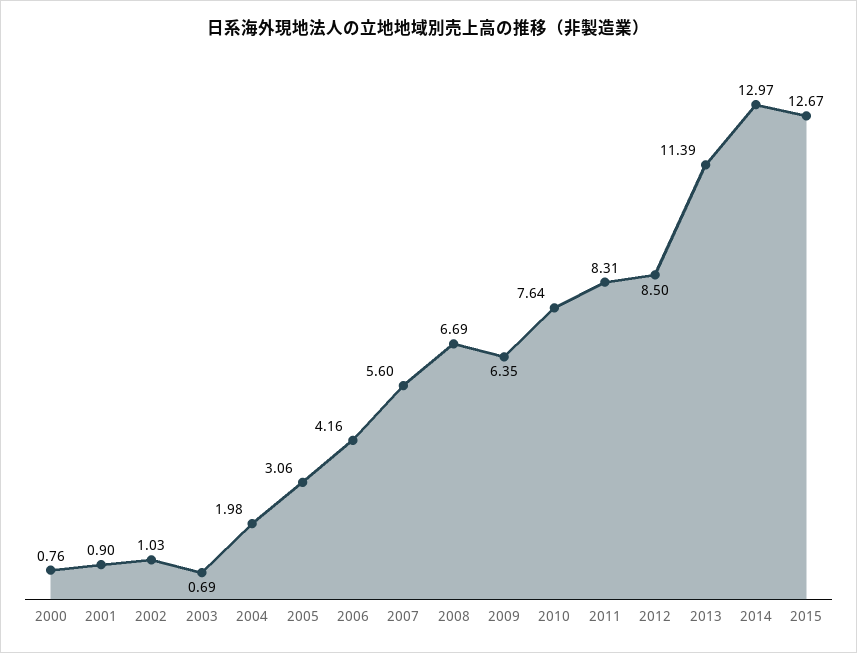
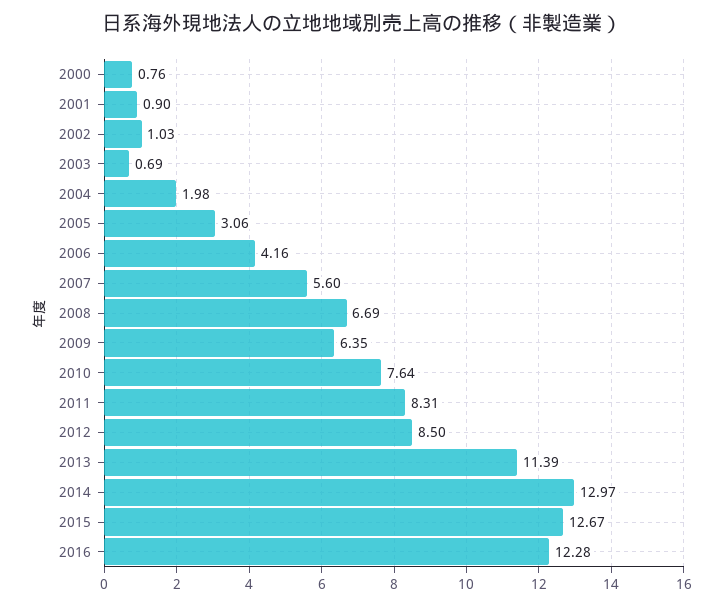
2016: none -> 12.28

